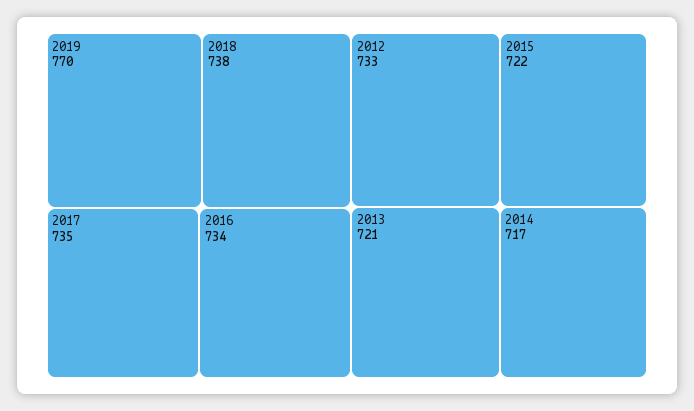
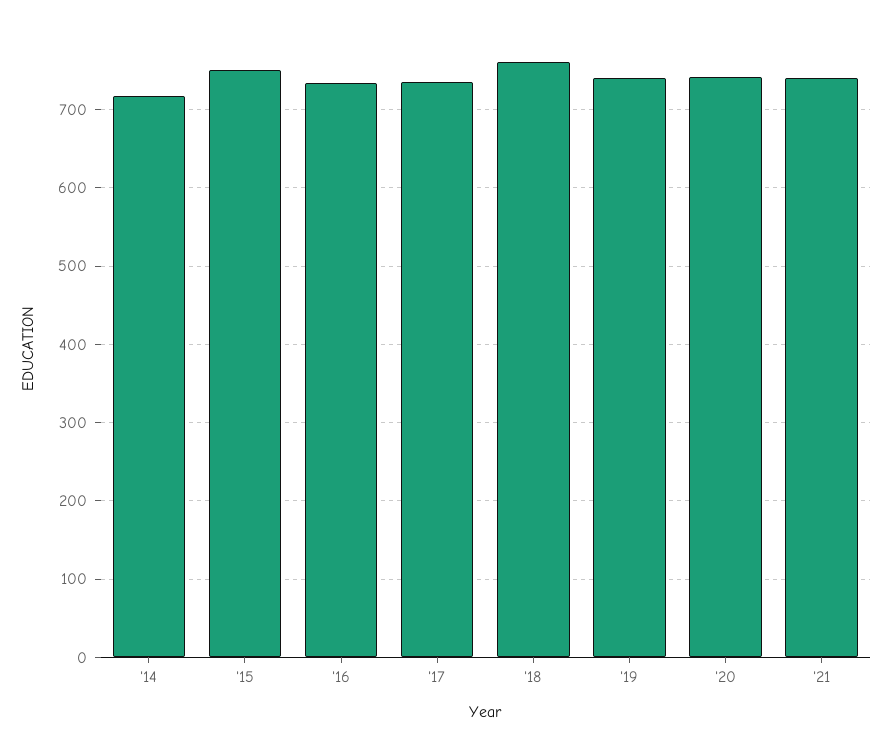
2019: 770 -> 740
2018: 738 -> 760
2012: 733 -> none
2015: 722 -> 750
2013: 721 -> none
'20: none -> 740
'21: none -> 740

